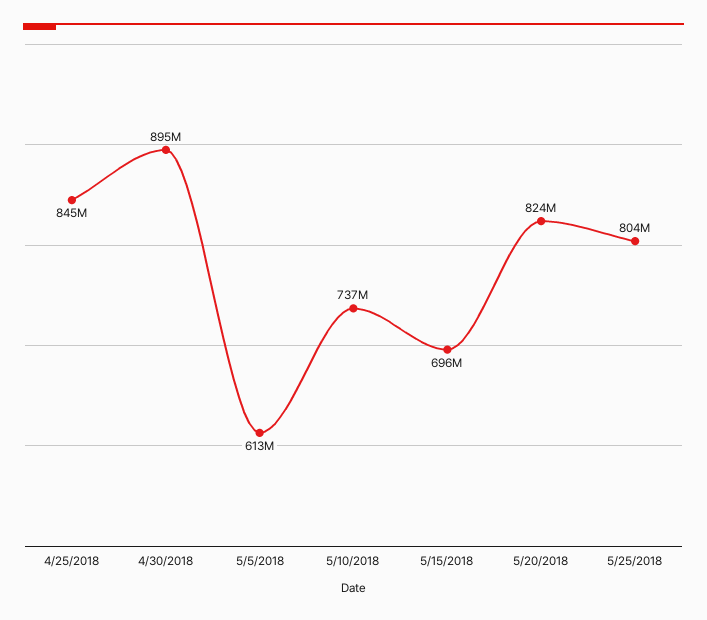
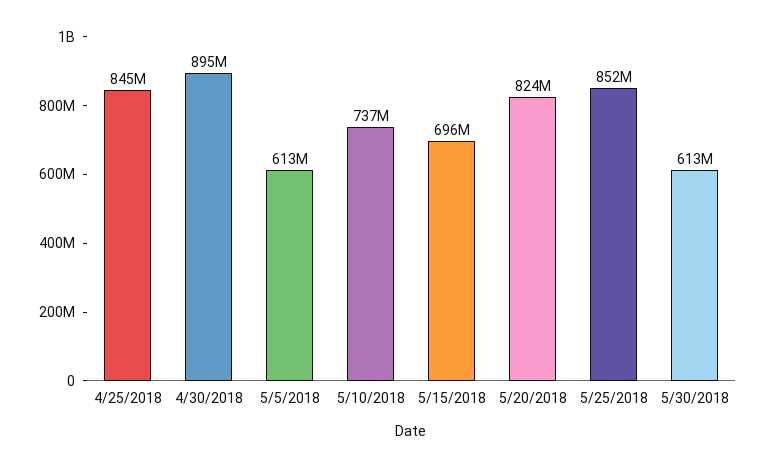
5/25/2018: 804000000 -> 852000000
5/30/2018: none -> 613000000

